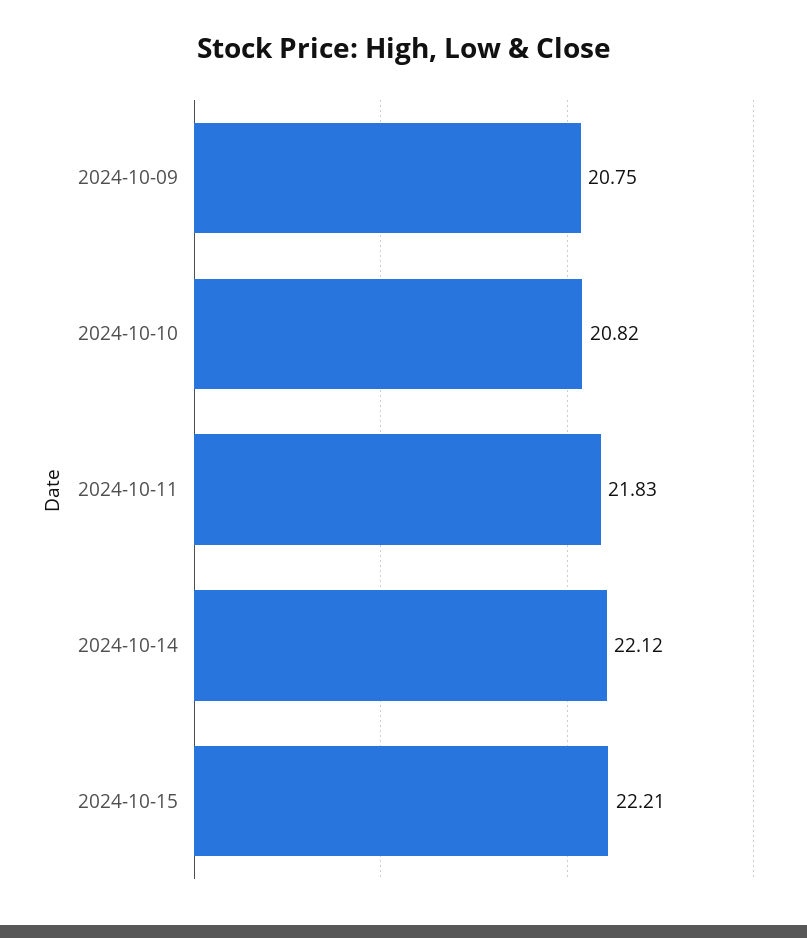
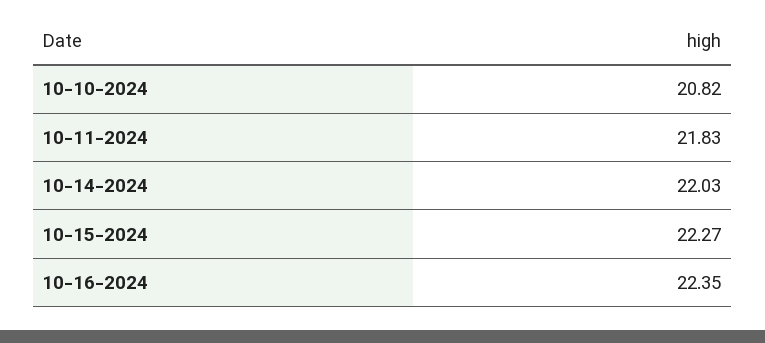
2024-10-09: 20.75 -> none
2024-10-14: 22.12 -> 22.03
2024-10-15: 22.21 -> 22.27
10-16-2024: none -> 22.35

